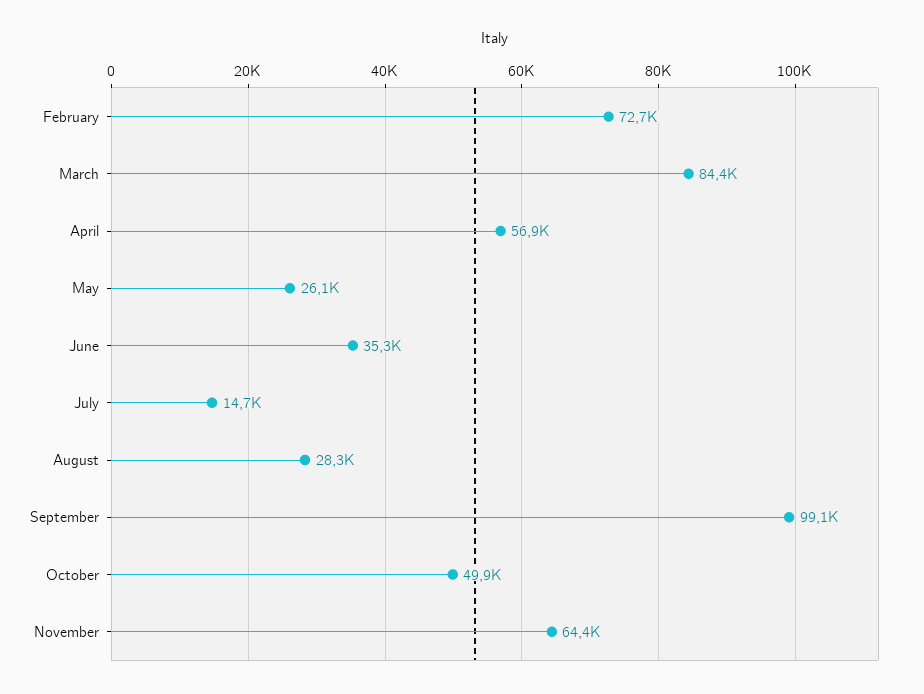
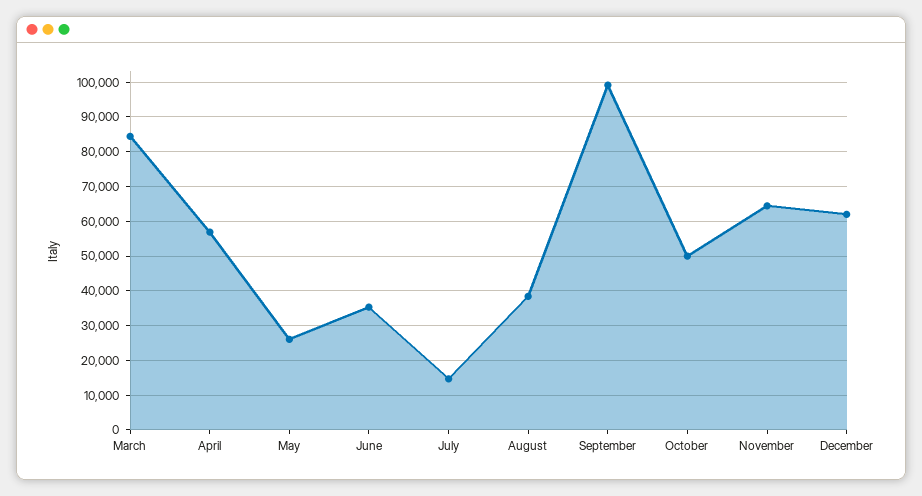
February: 72700 -> none
August: 28300 -> 38000
December: none -> 62000

